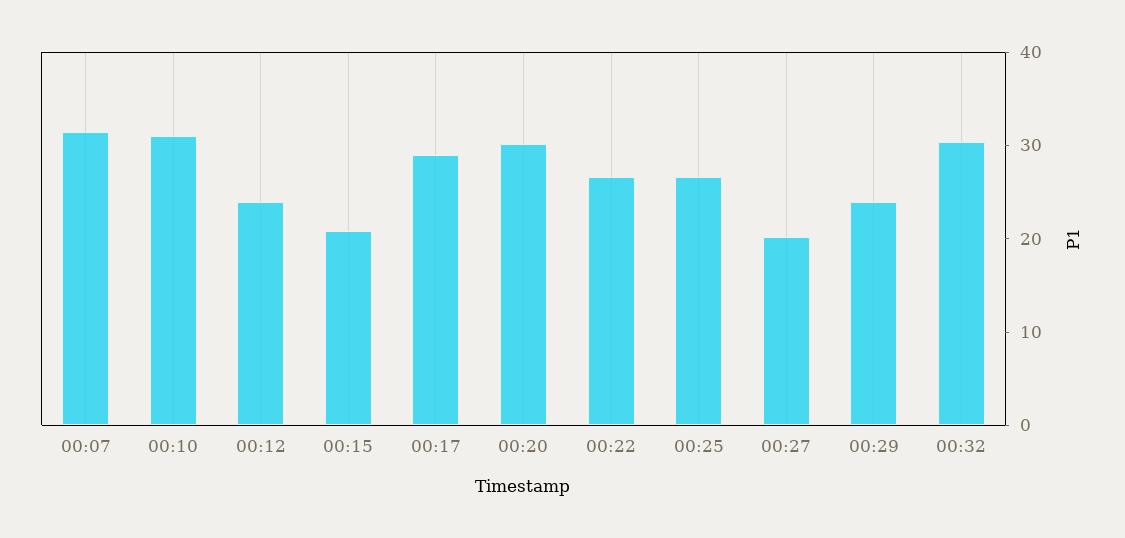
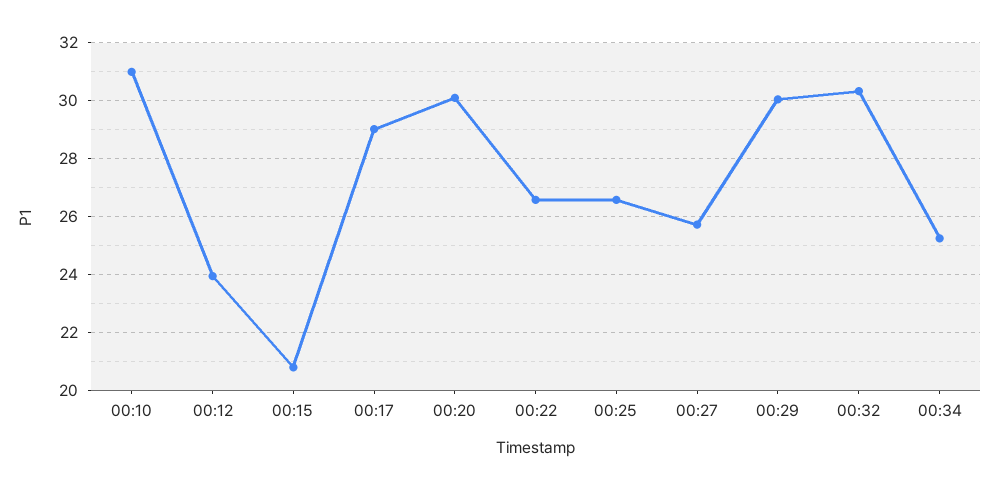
00:07: 32 -> none
00:27: 20 -> 25.75
00:29: 24 -> 30
00:34: none -> 25.25

